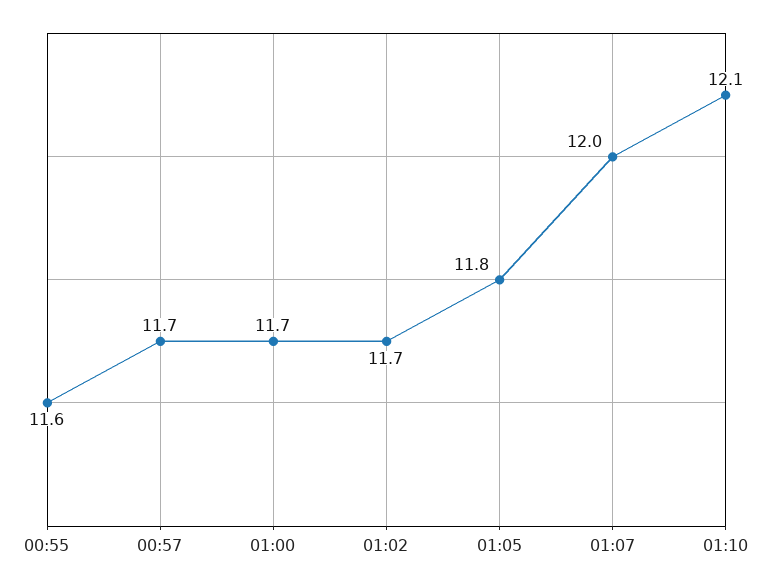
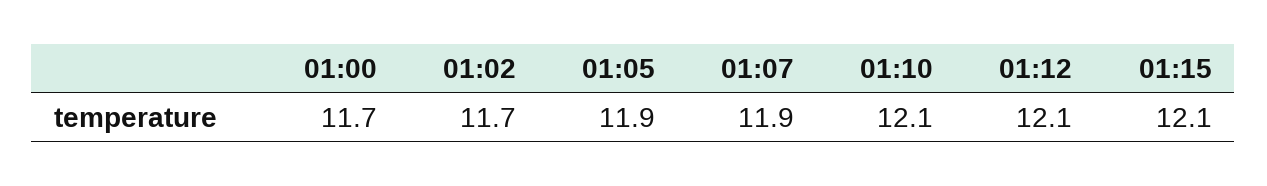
00:55: 11.6 -> none
00:57: 11.7 -> none
01:05: 11.8 -> 11.9
01:07: 12 -> 11.9
01:12: none -> 12.1
01:15: none -> 12.1

